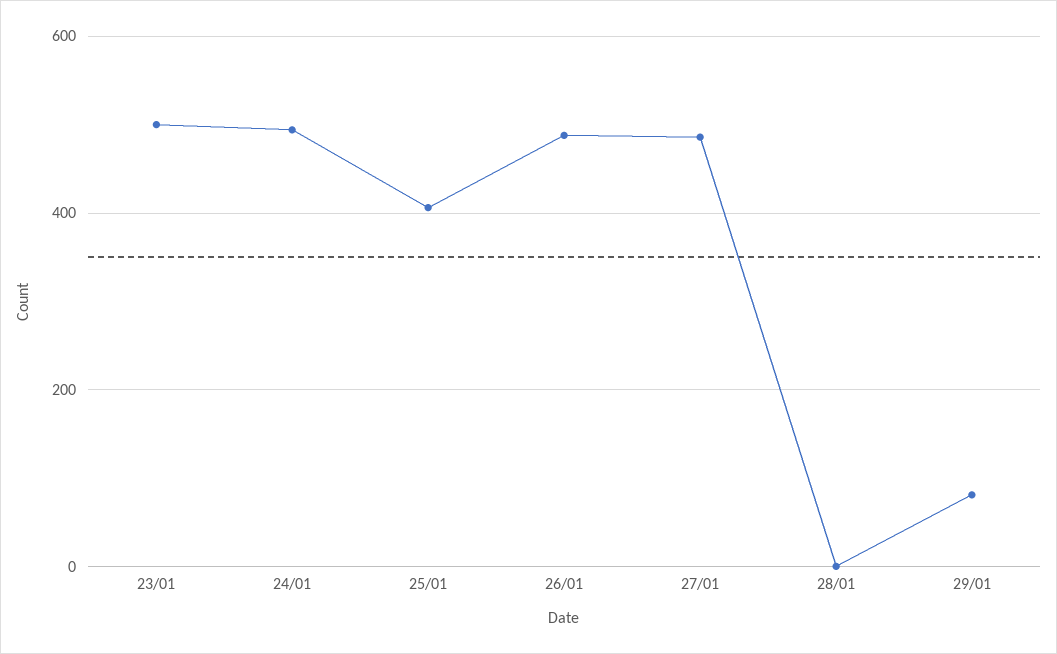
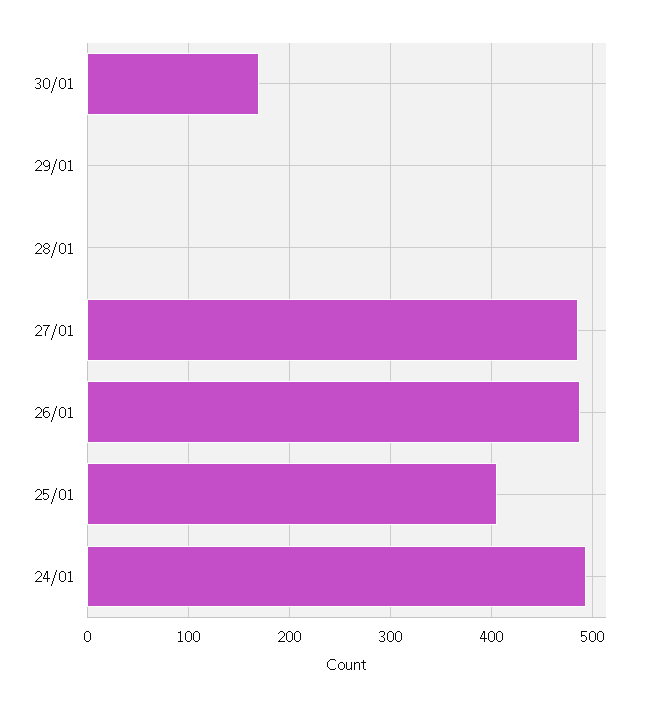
23/01: 500 -> none
29/01: 80 -> 0
30/01: none -> 170

